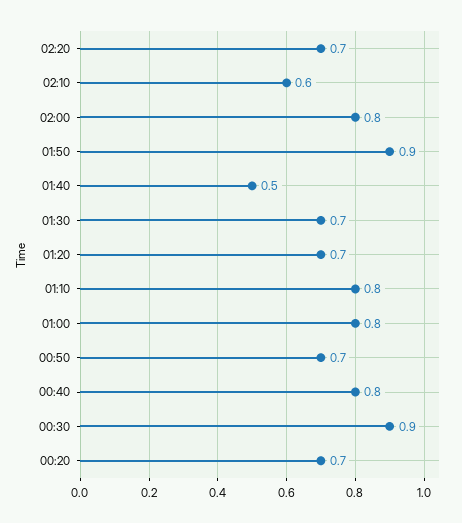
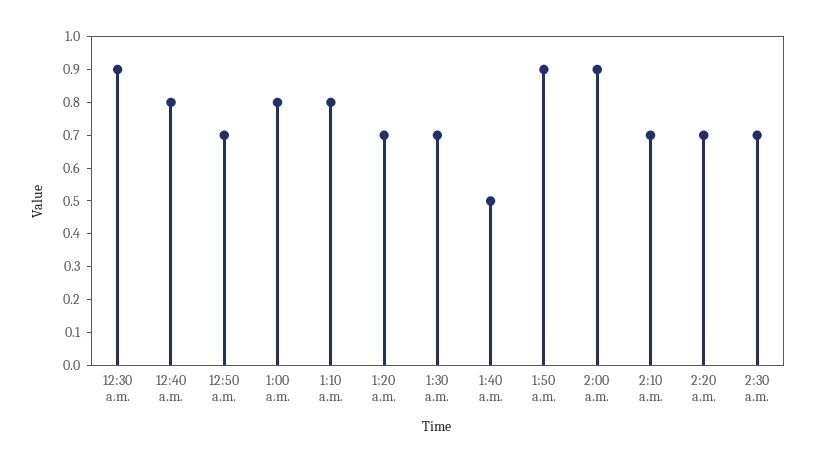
02:10: 0.6 -> 0.7
02:00: 0.8 -> 0.9
00:20: 0.7 -> none
2:30 a.m.: none -> 0.7

